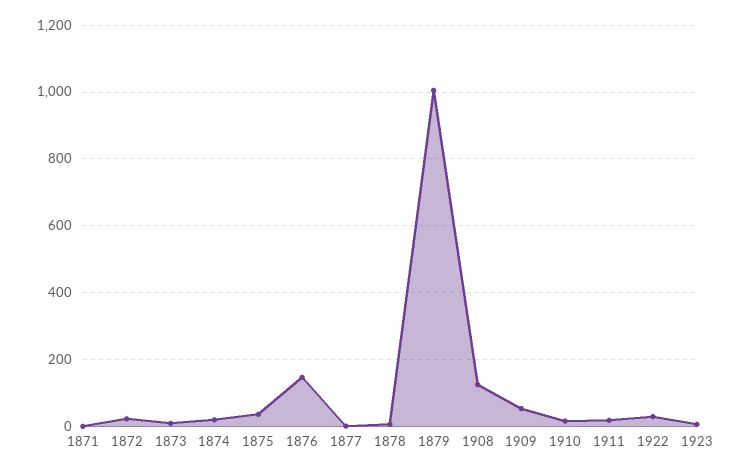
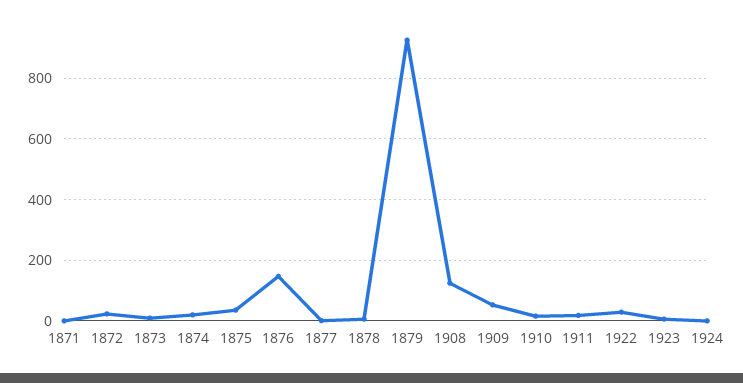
1879: 1000 -> 920
1924: none -> 0

